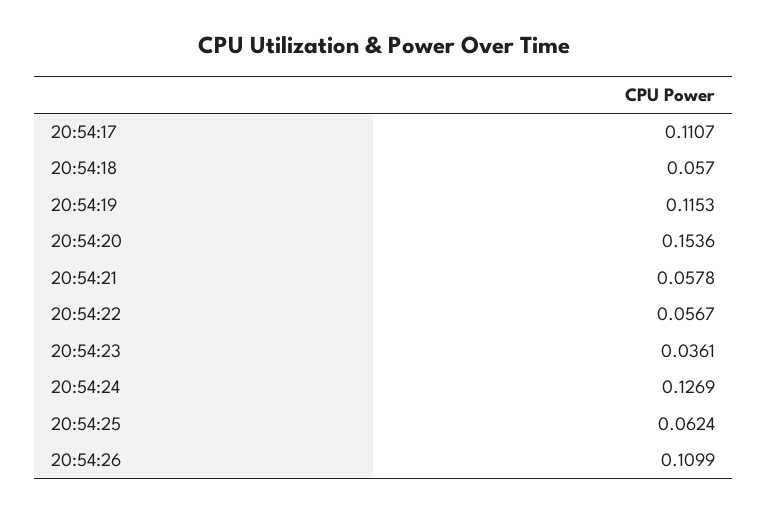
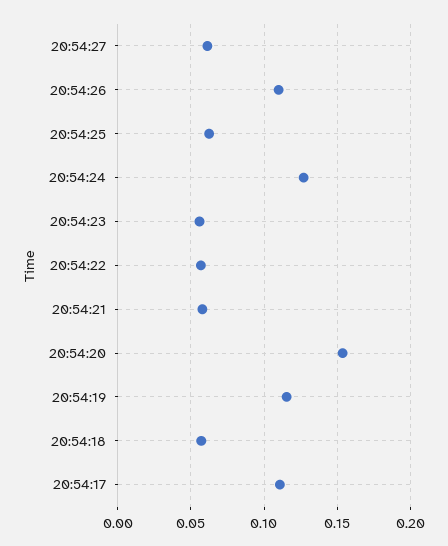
20:54:23: 0.0361 -> 0.055
20:54:27: none -> 0.06

